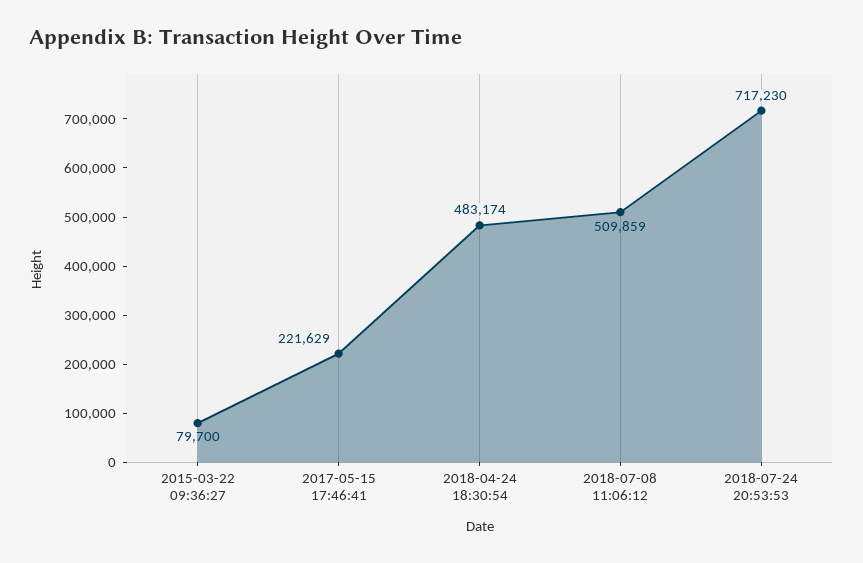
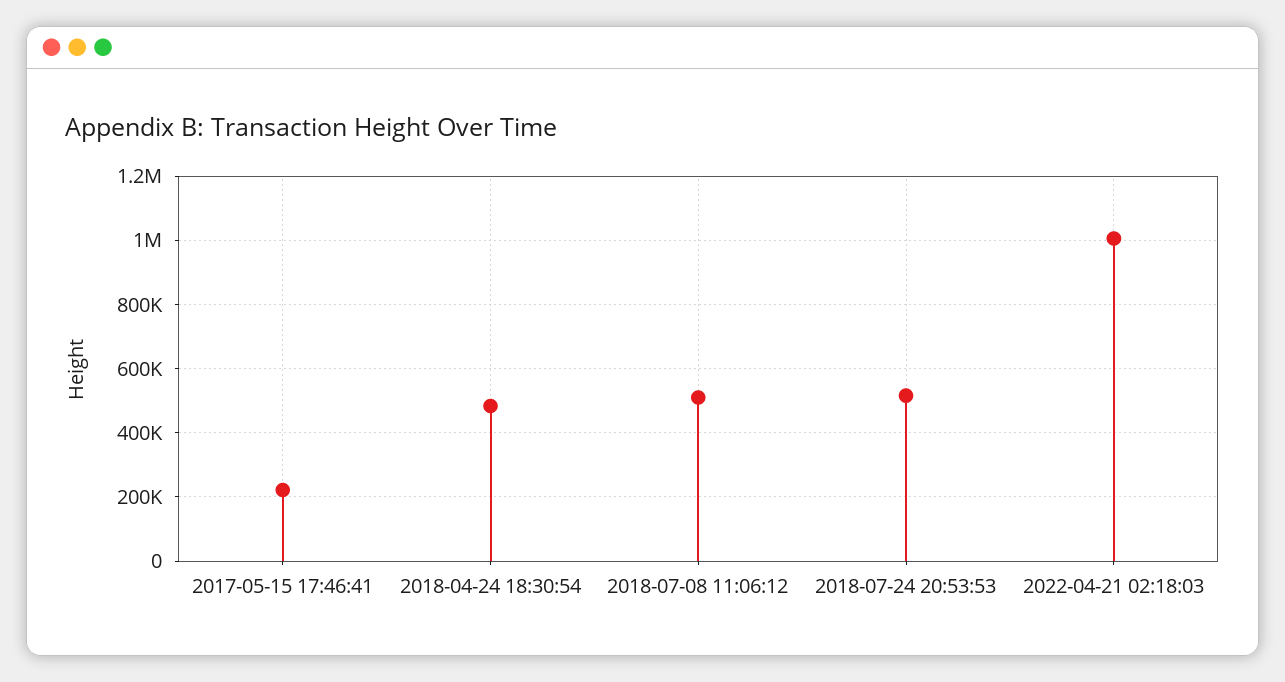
2015-03-22 09:36:27: 79700 -> none
2018-07-24 20:53:53: 717230 -> 520000
2022-04-21 02:18:03: none -> 1000000

